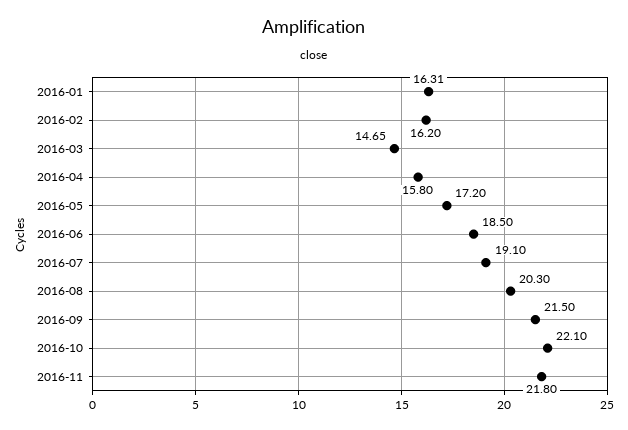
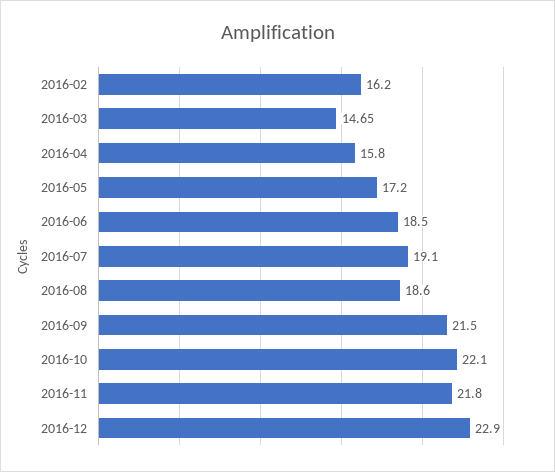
2016-01: 16.31 -> none
2016-08: 20.3 -> 18.6
2016-12: none -> 22.9

